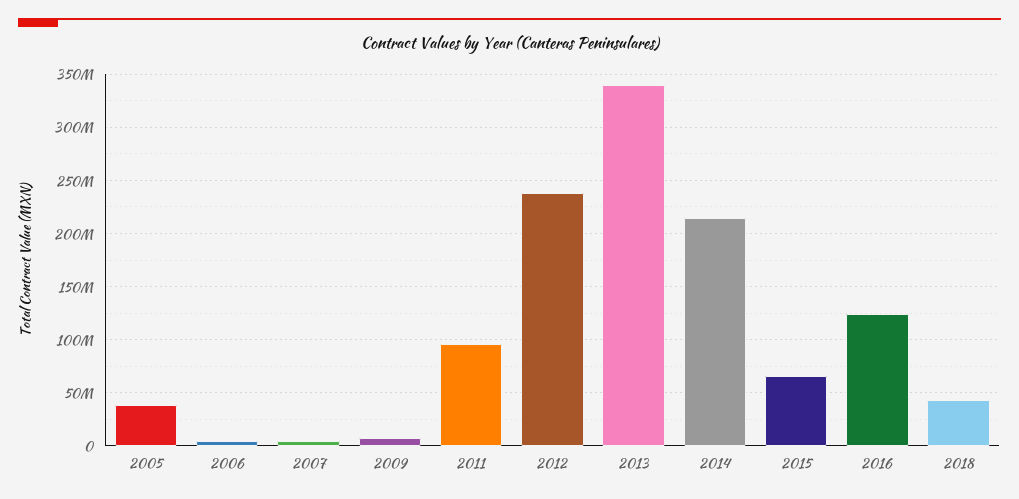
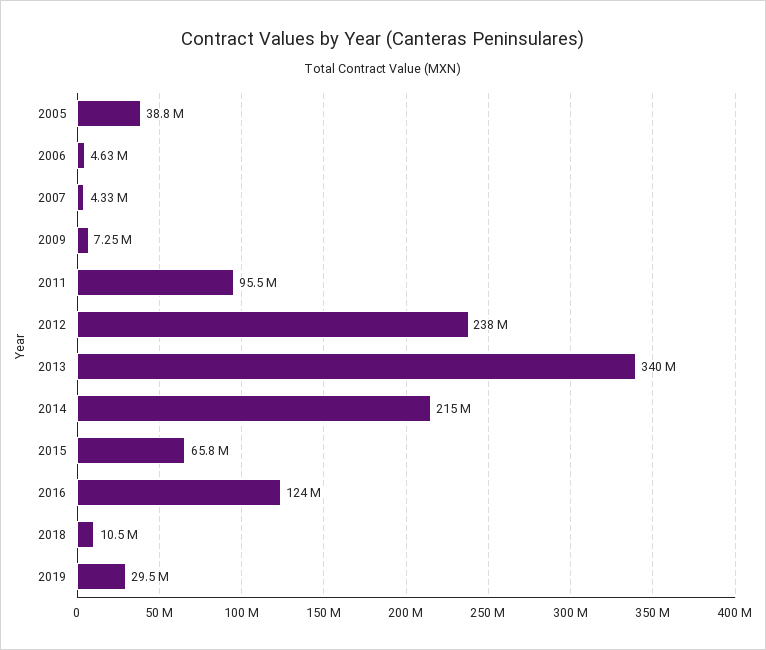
2018: 40000000 -> 10500000
2019: none -> 29500000

